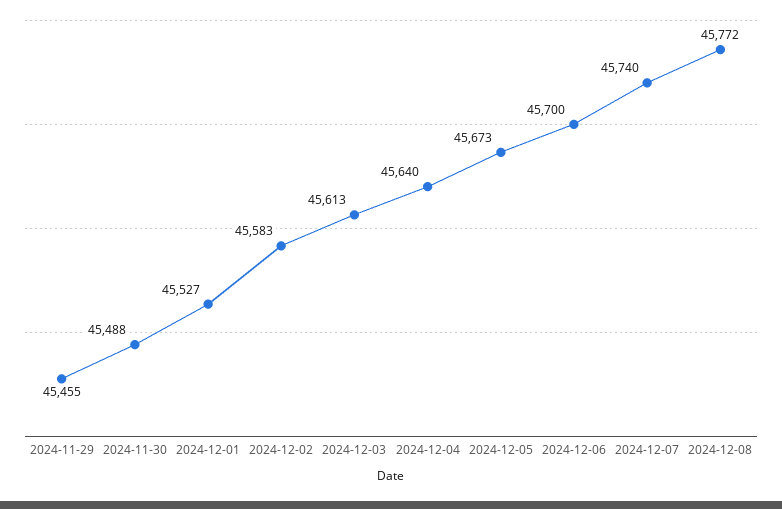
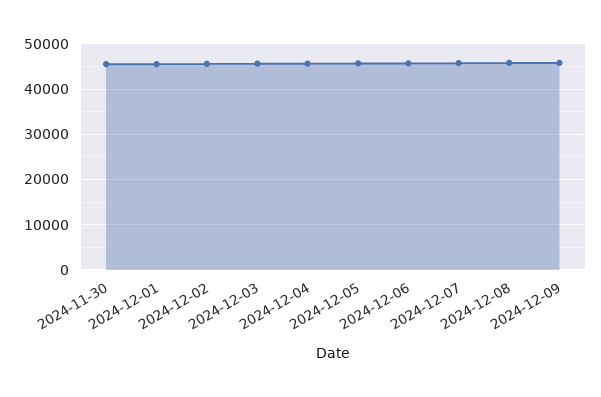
2024-11-29: 45455 -> none
2024-12-09: none -> 46000

